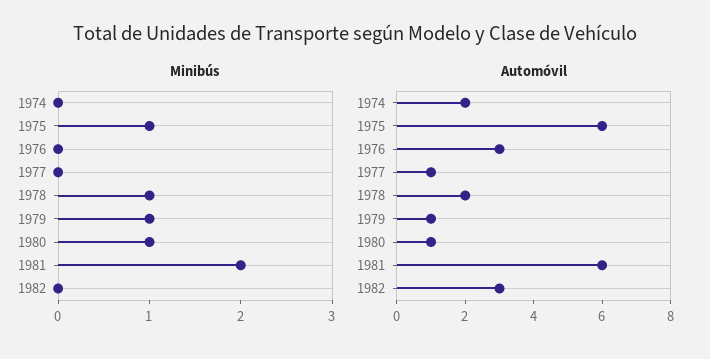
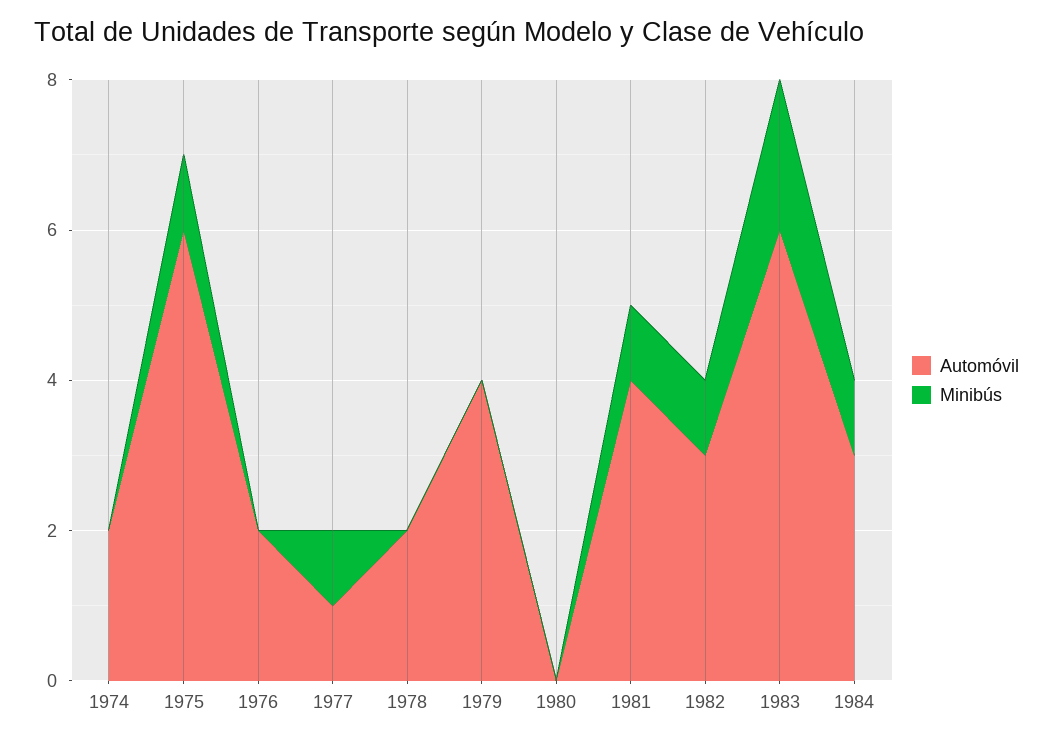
Minibús, 1977: 0 -> 1
Minibús, 1978: 1 -> 0
Minibús, 1979: 1 -> 0
Minibús, 1980: 1 -> 0
Minibús, 1981: 2 -> 1
Minibús, 1982: 0 -> 1
Automóvil, 1976: 3 -> 2
Automóvil, 1979: 1 -> 4
Automóvil, 1980: 1 -> 0
Automóvil, 1981: 6 -> 4
Automóvil, 1983: none -> 6
Minibús, 1983: none -> 2
Automóvil, 1984: none -> 3
Minibús, 1984: none -> 1

